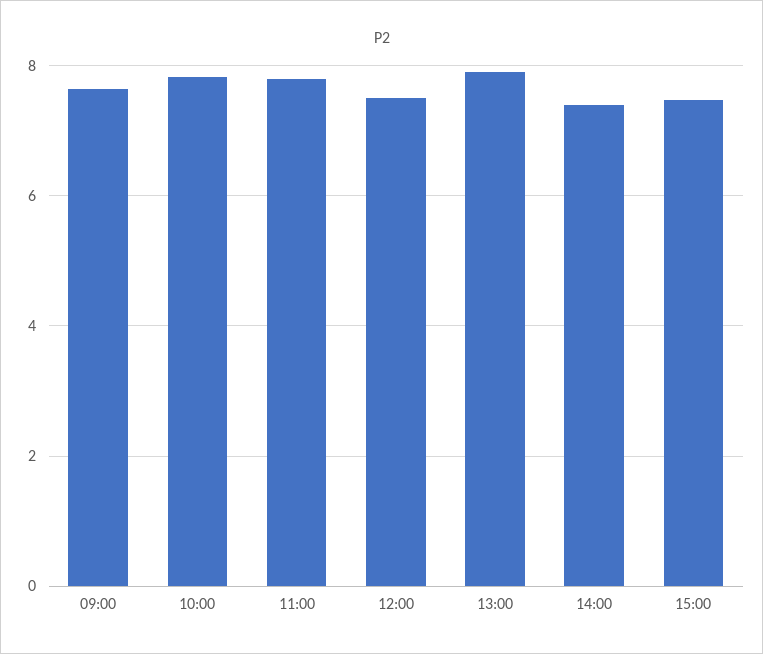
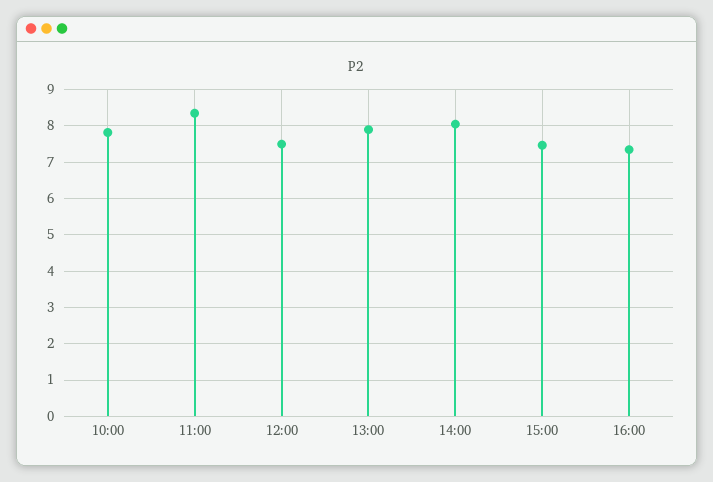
09:00: 7.6 -> none
11:00: 7.8 -> 8.4
14:00: 7.4 -> 8
16:00: none -> 7.4

